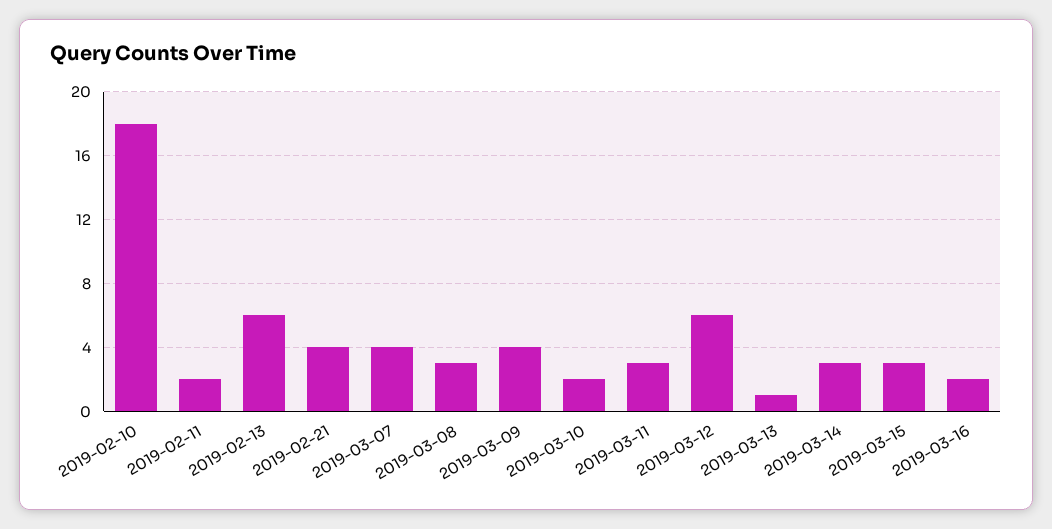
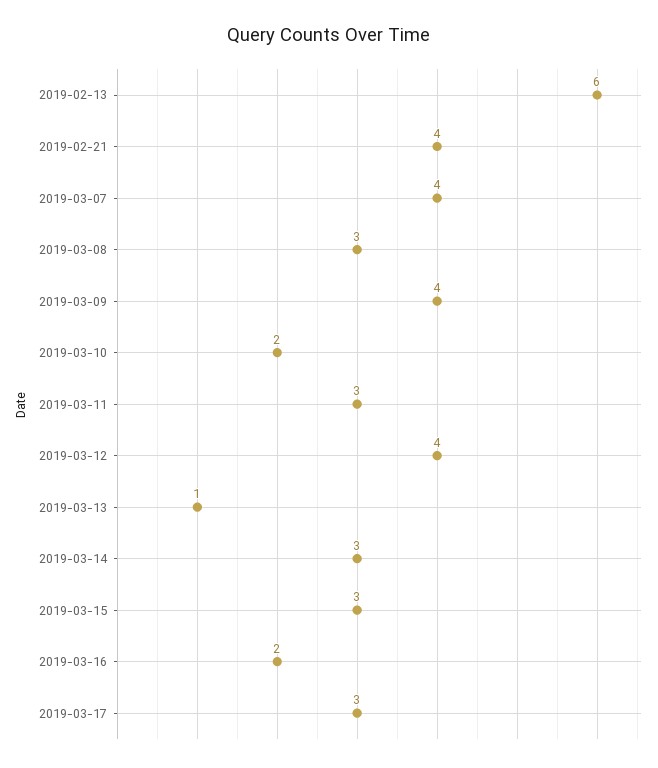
2019-02-10: 18 -> none
2019-02-11: 2 -> none
2019-03-12: 6 -> 4
2019-03-17: none -> 3

